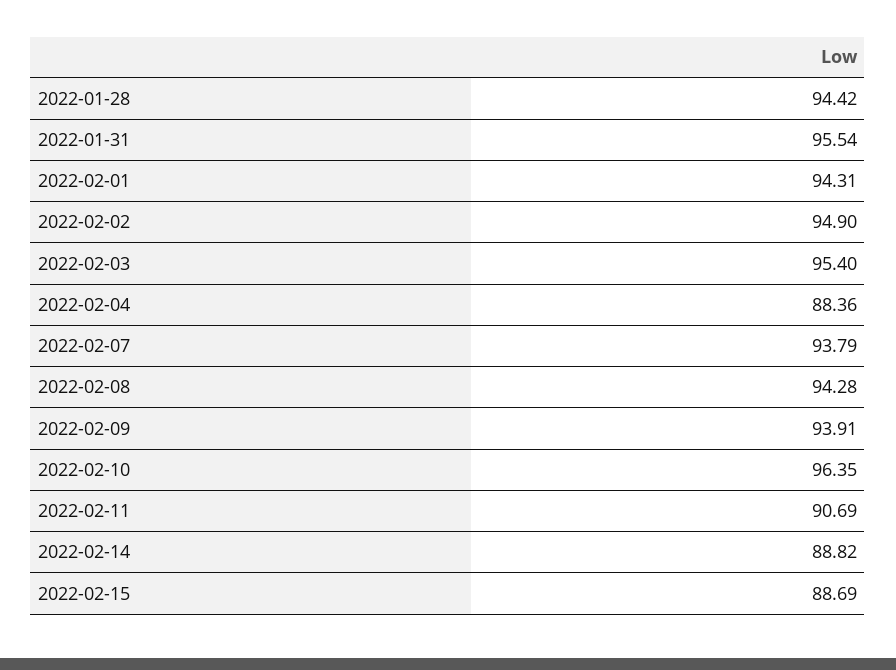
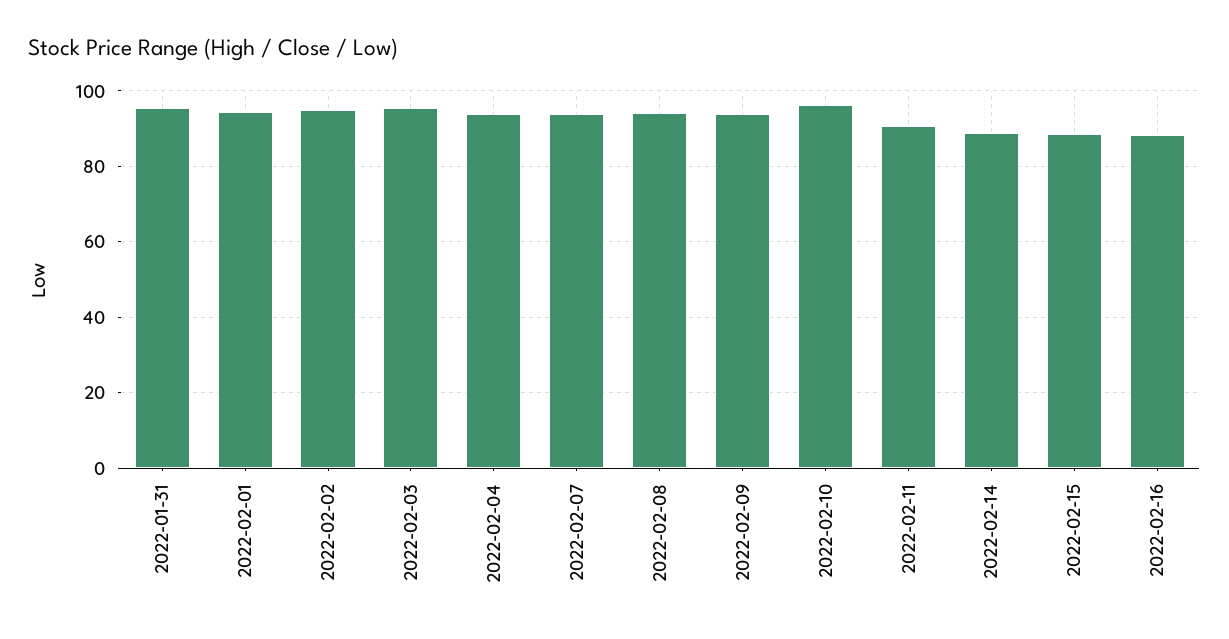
2022-01-28: 94.42 -> none
2022-02-04: 88.36 -> 94
2022-02-16: none -> 88

